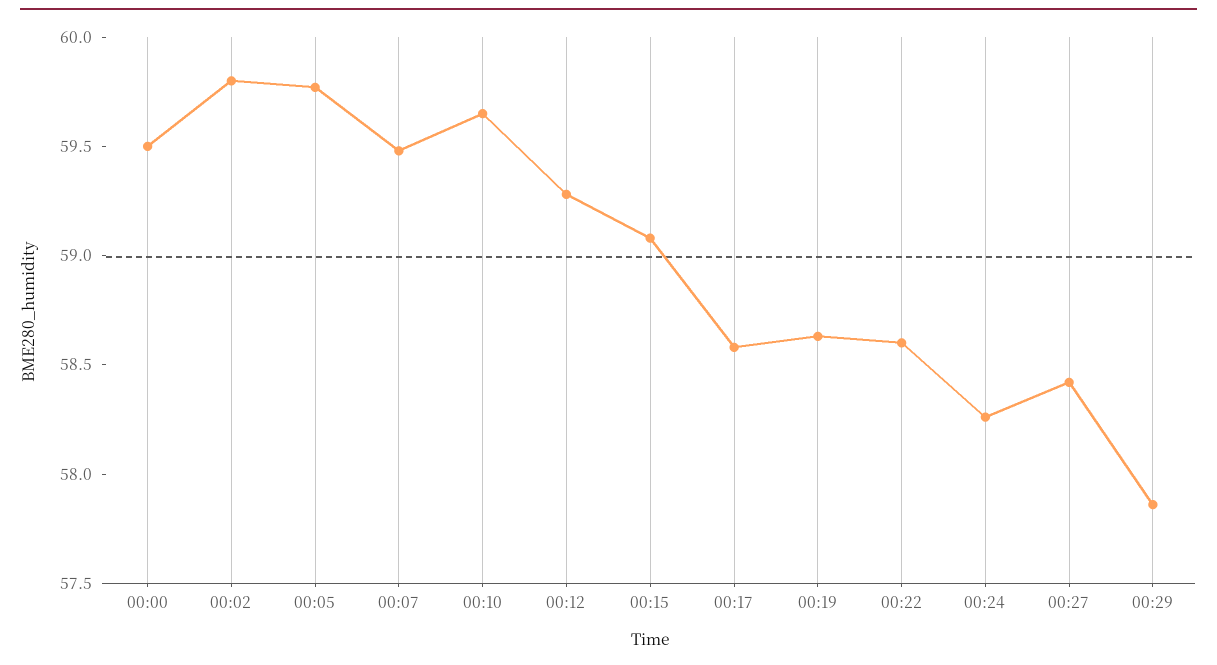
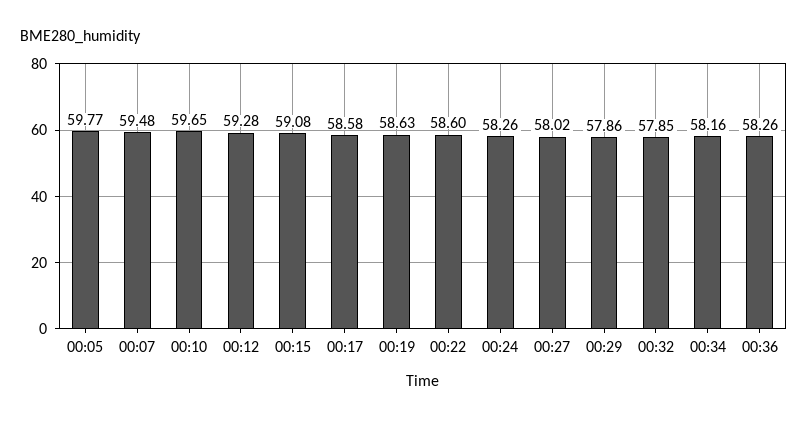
00:00: 59.5 -> none
00:02: 59.8 -> none
00:27: 58.4 -> 58.02
00:32: none -> 57.85
00:34: none -> 58.16
00:36: none -> 58.26

